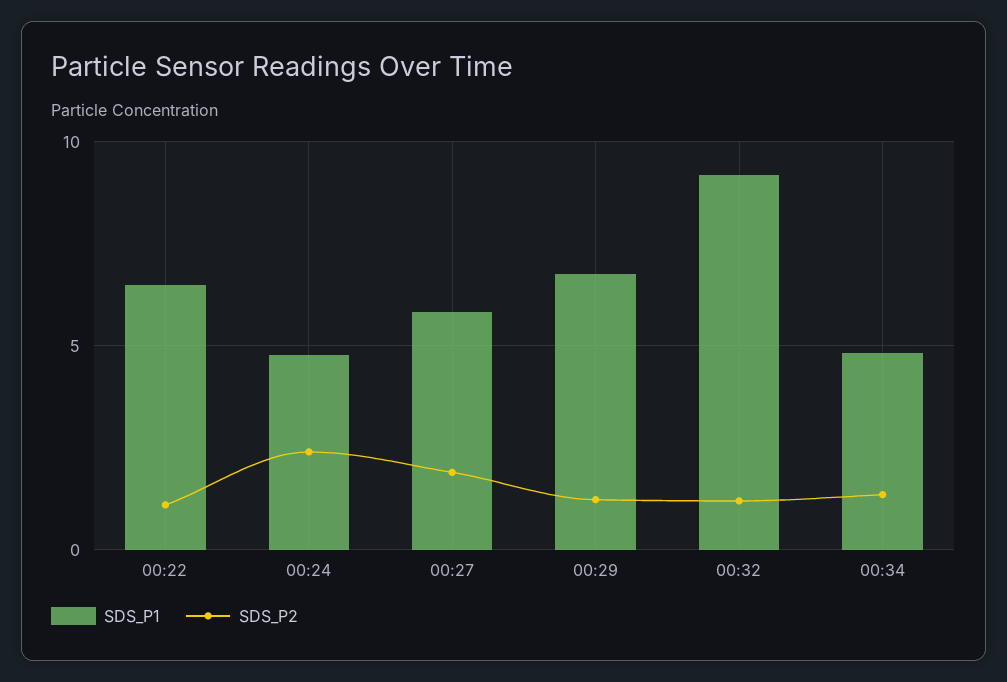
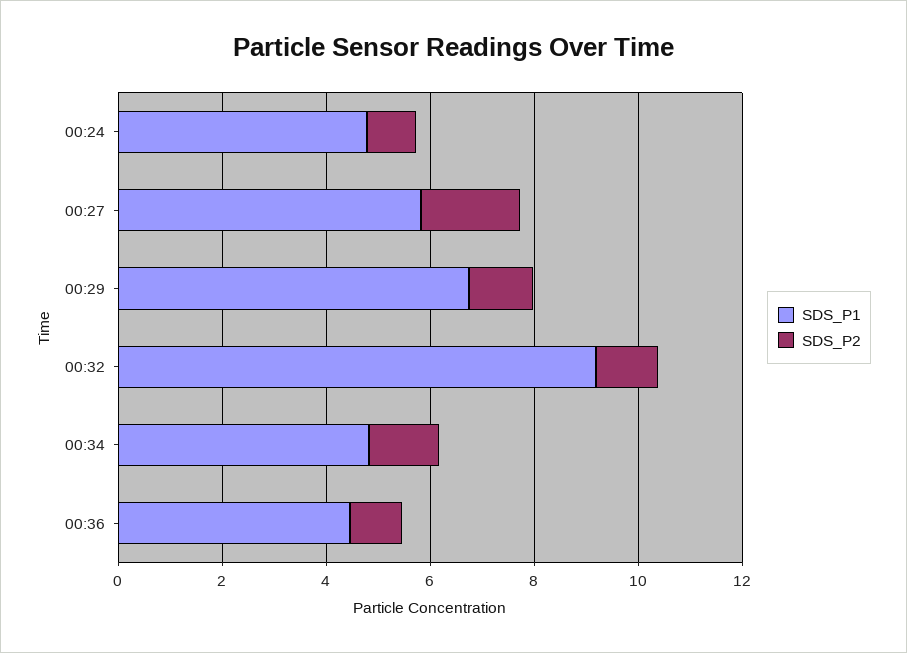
SDS_P1, 00:22: 6.5 -> none
SDS_P2, 00:22: 1 -> none
SDS_P2, 00:24: 2.5 -> 1
SDS_P1, 00:36: none -> 4.5
SDS_P2, 00:36: none -> 1

